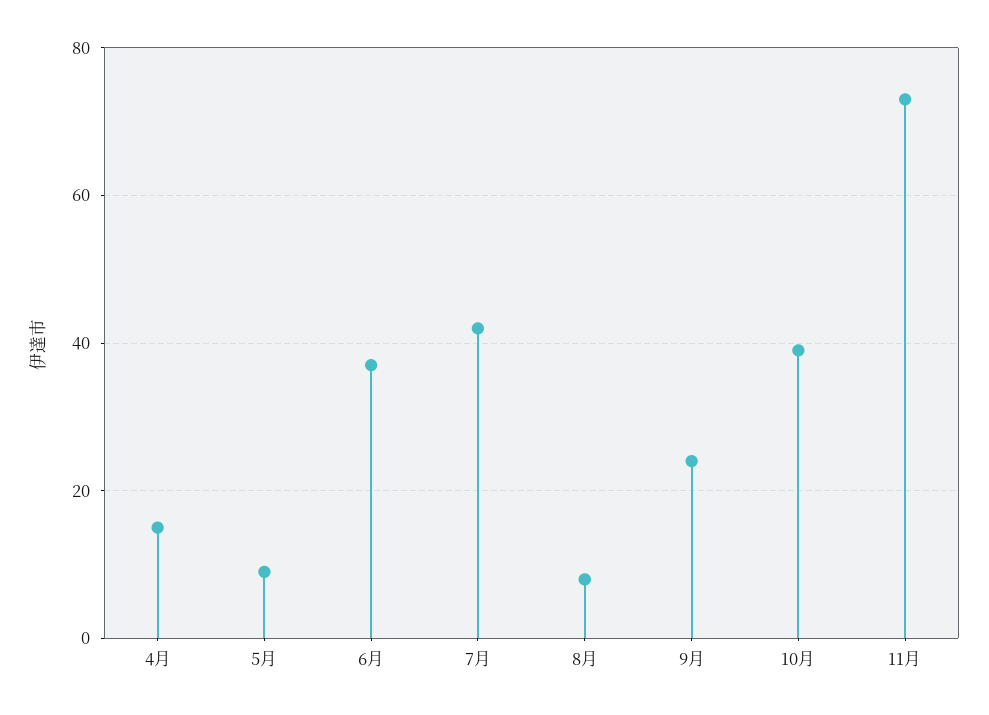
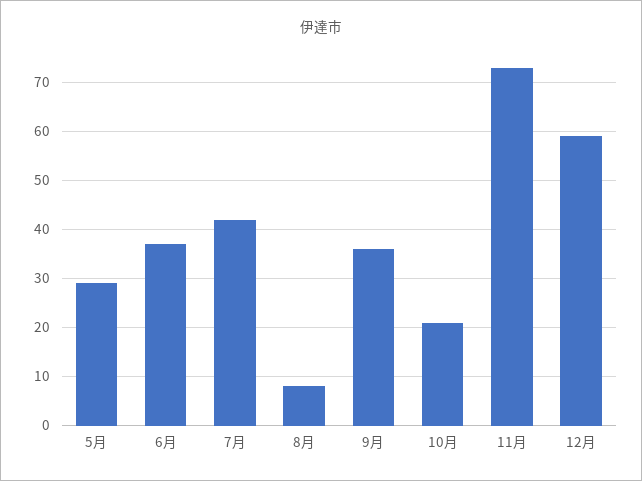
4月: 15 -> none
5月: 10 -> 30
9月: 25 -> 35
10月: 40 -> 20
12月: none -> 60

